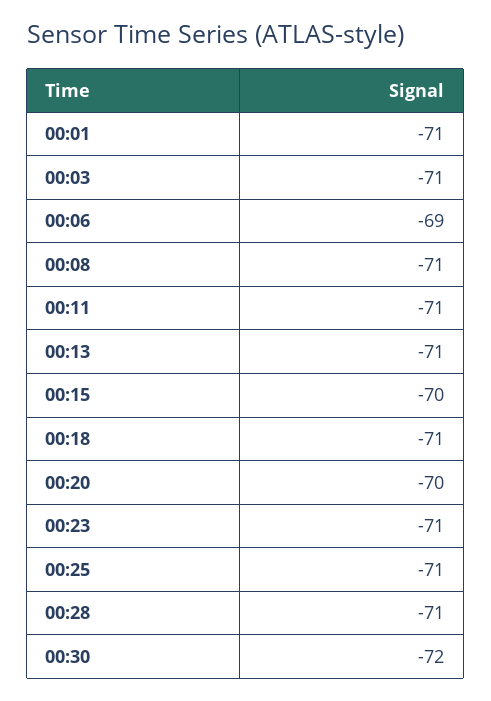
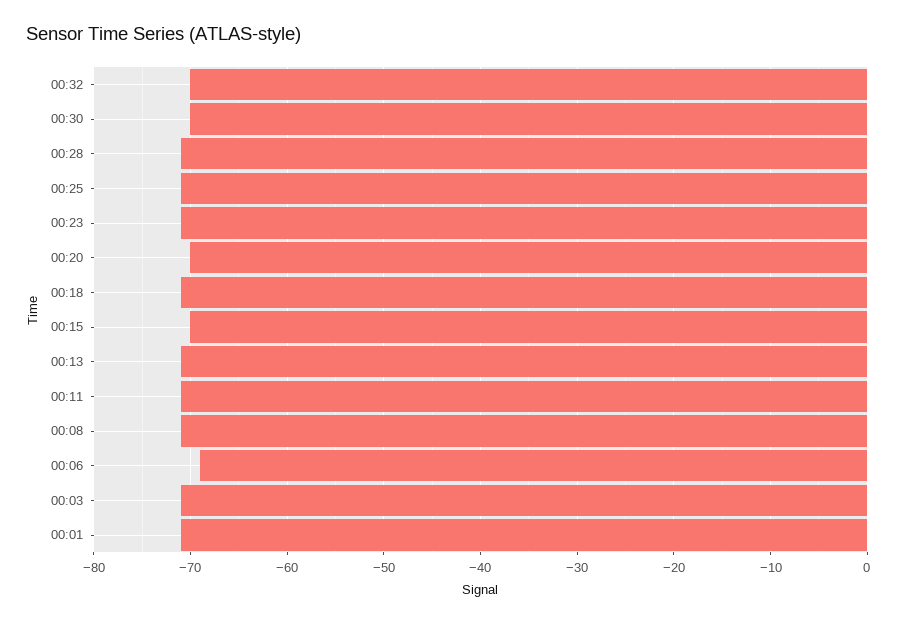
00:30: -72 -> -70
00:32: none -> -70

